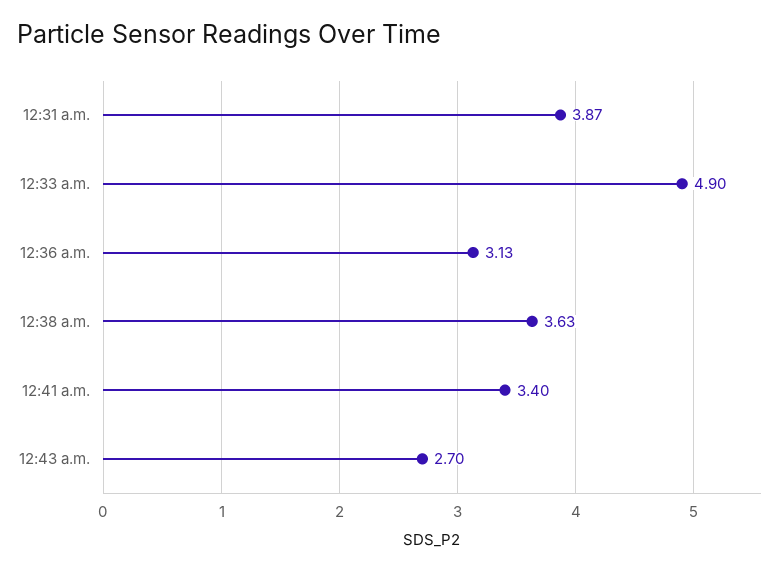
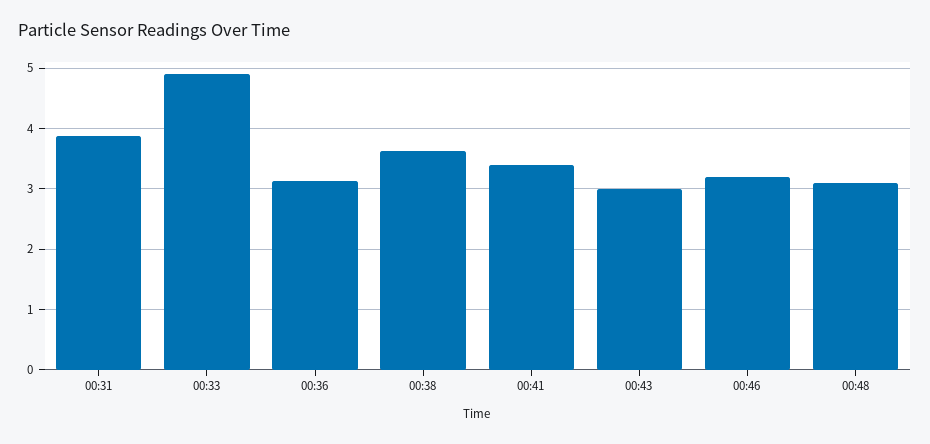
12:43 a.m.: 2.7 -> 3
00:46: none -> 3.2
00:48: none -> 3.1

